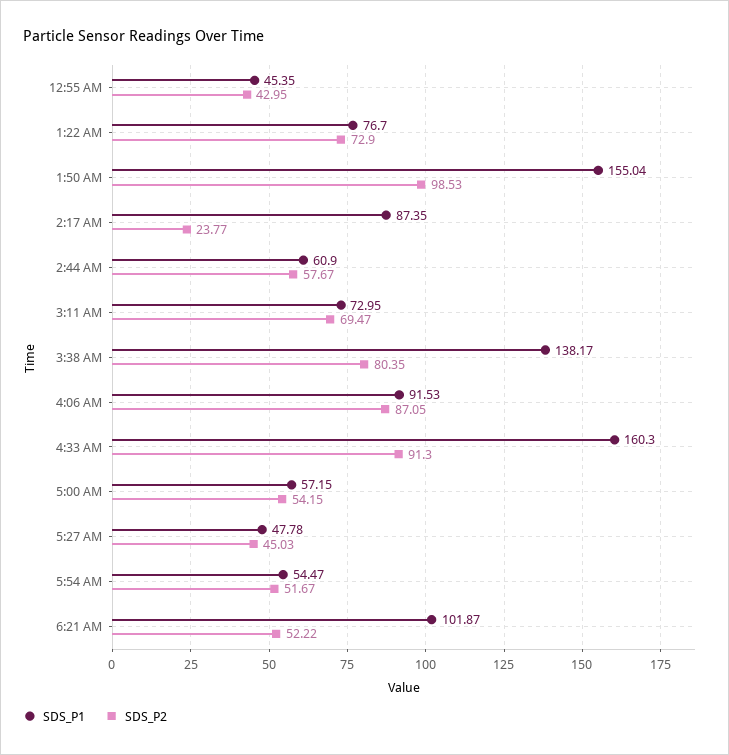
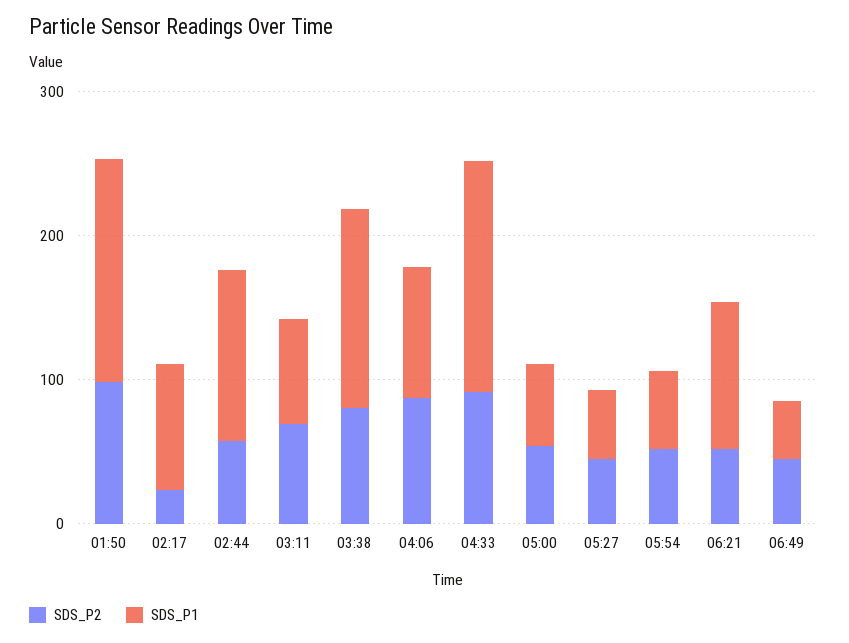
SDS_P1, 12:55 AM: 45.35 -> none
SDS_P2, 12:55 AM: 42.95 -> none
SDS_P1, 1:22 AM: 76.7 -> none
SDS_P2, 1:22 AM: 72.9 -> none
SDS_P1, 2:44 AM: 60.9 -> 120
SDS_P2, 06:49: none -> 40
SDS_P1, 06:49: none -> 40

